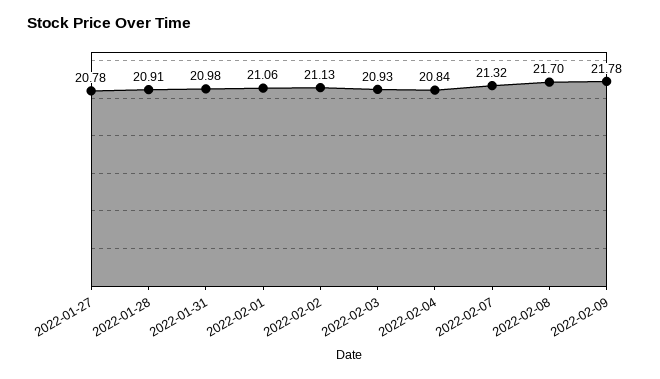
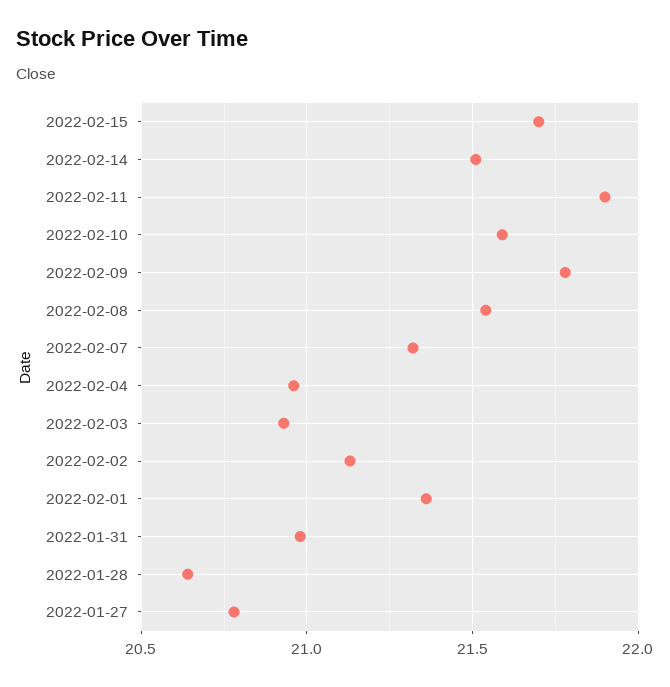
2022-01-28: 20.91 -> 20.65
2022-02-01: 21.06 -> 21.35
2022-02-04: 20.84 -> 20.95
2022-02-08: 21.7 -> 21.55
2022-02-15: none -> 21.7
2022-02-14: none -> 21.5
2022-02-11: none -> 21.9
2022-02-10: none -> 21.6

